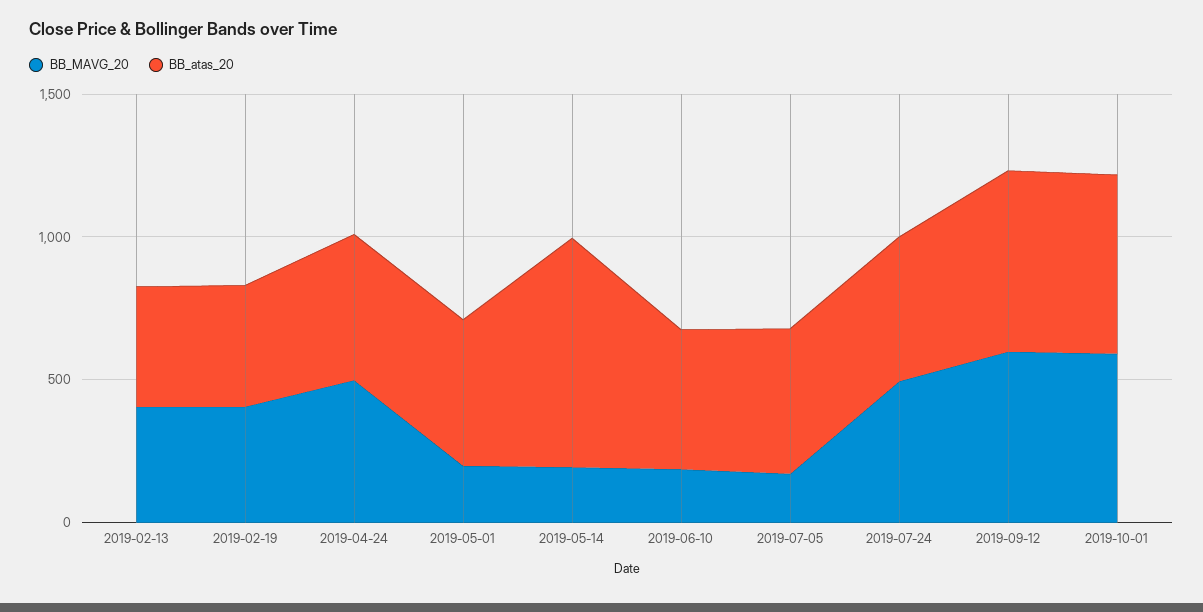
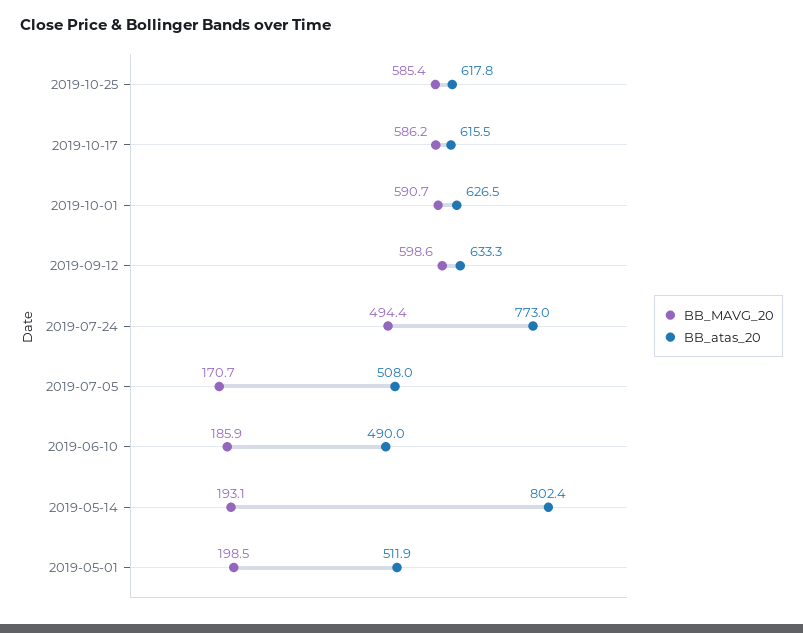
BB_MAVG_20, 2019-02-13: 400 -> none
BB_atas_20, 2019-02-13: 400 -> none
BB_MAVG_20, 2019-02-19: 400 -> none
BB_atas_20, 2019-02-19: 400 -> none
BB_MAVG_20, 2019-04-24: 500 -> none
BB_atas_20, 2019-04-24: 500 -> none
BB_atas_20, 2019-07-24: 500 -> 773
BB_MAVG_20, 2019-10-25: none -> 585.4
BB_atas_20, 2019-10-25: none -> 617.8
BB_MAVG_20, 2019-10-17: none -> 586.2
BB_atas_20, 2019-10-17: none -> 615.5

